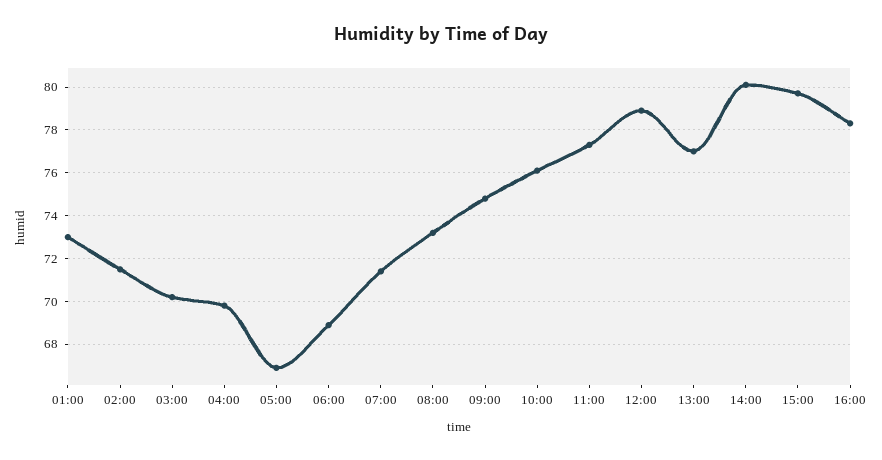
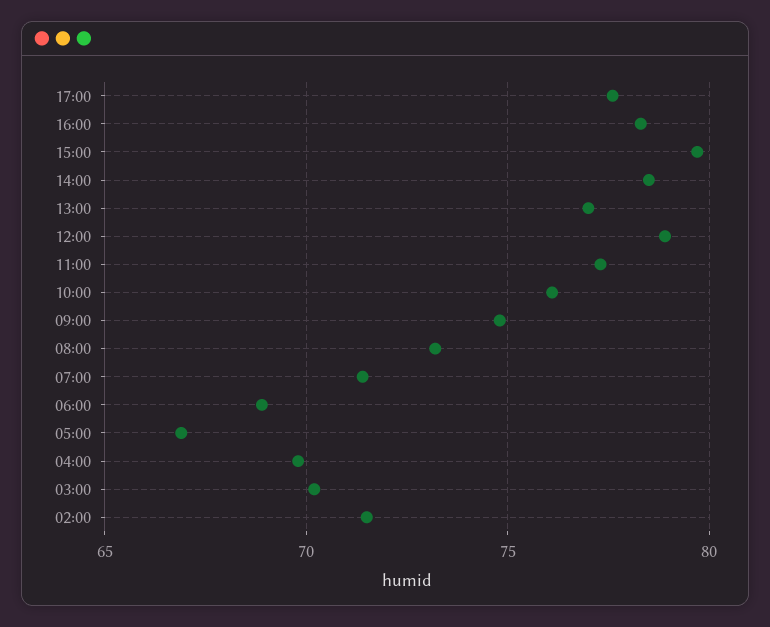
01:00: 73 -> none
14:00: 80 -> 78.5
17:00: none -> 77.5

